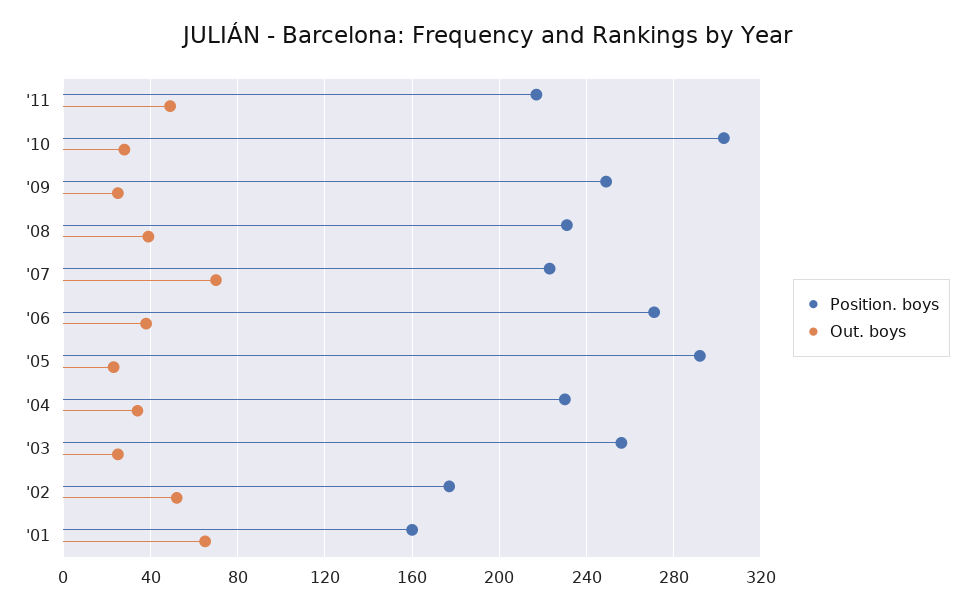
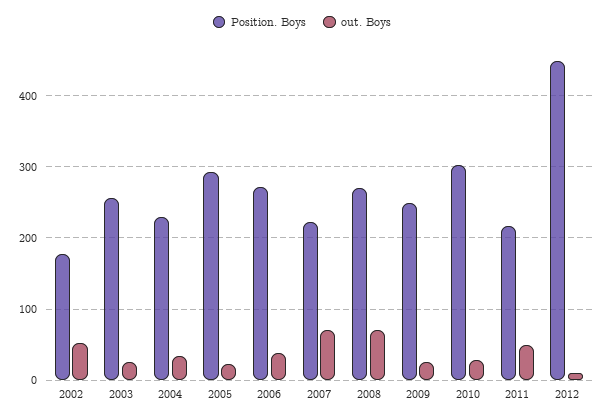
Position. boys, '08: 230 -> 270
Out. boys, '08: 40 -> 70
Position. boys, '01: 160 -> none
Out. boys, '01: 65 -> none
Position. boys, 2012: none -> 450
Out. boys, 2012: none -> 10

